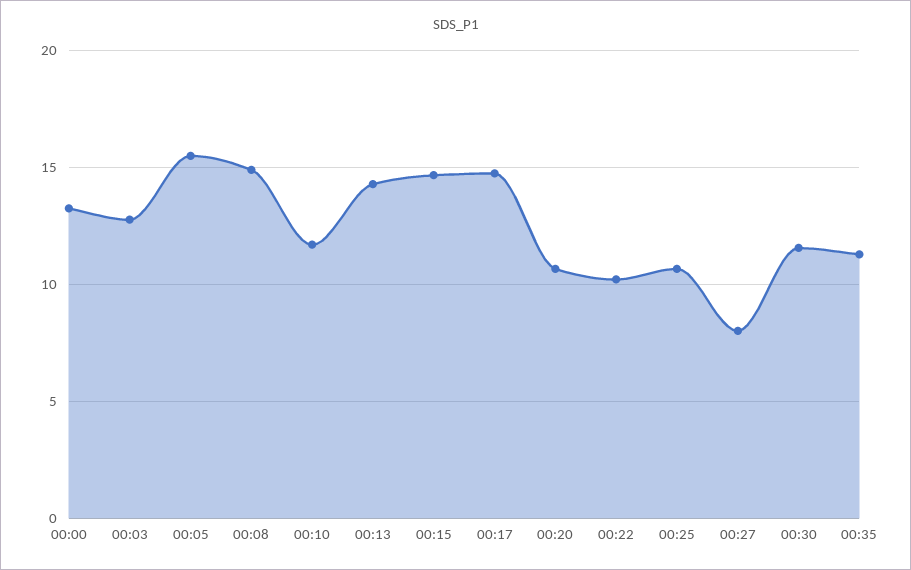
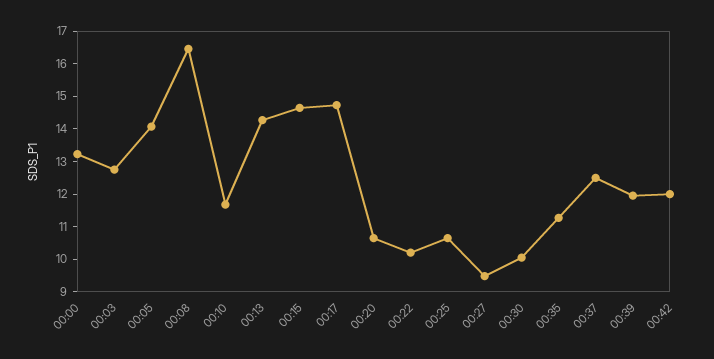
00:05: 15.5 -> 14
00:08: 15 -> 16.5
00:27: 8 -> 9.5
00:30: 11.5 -> 10
00:37: none -> 12.5
00:39: none -> 12
00:42: none -> 12

